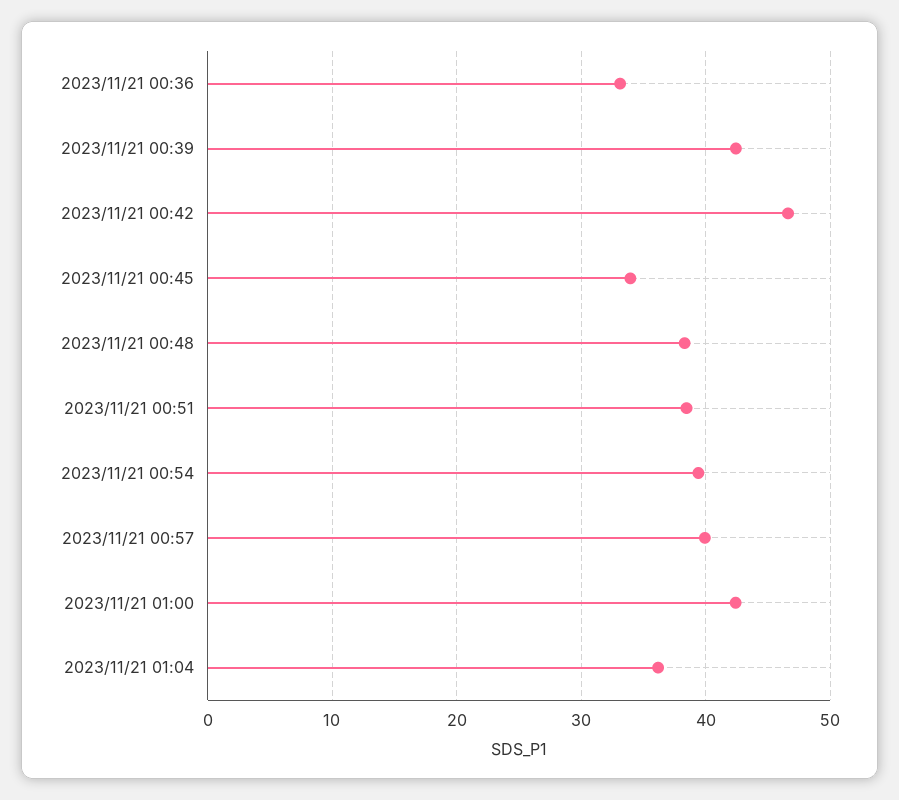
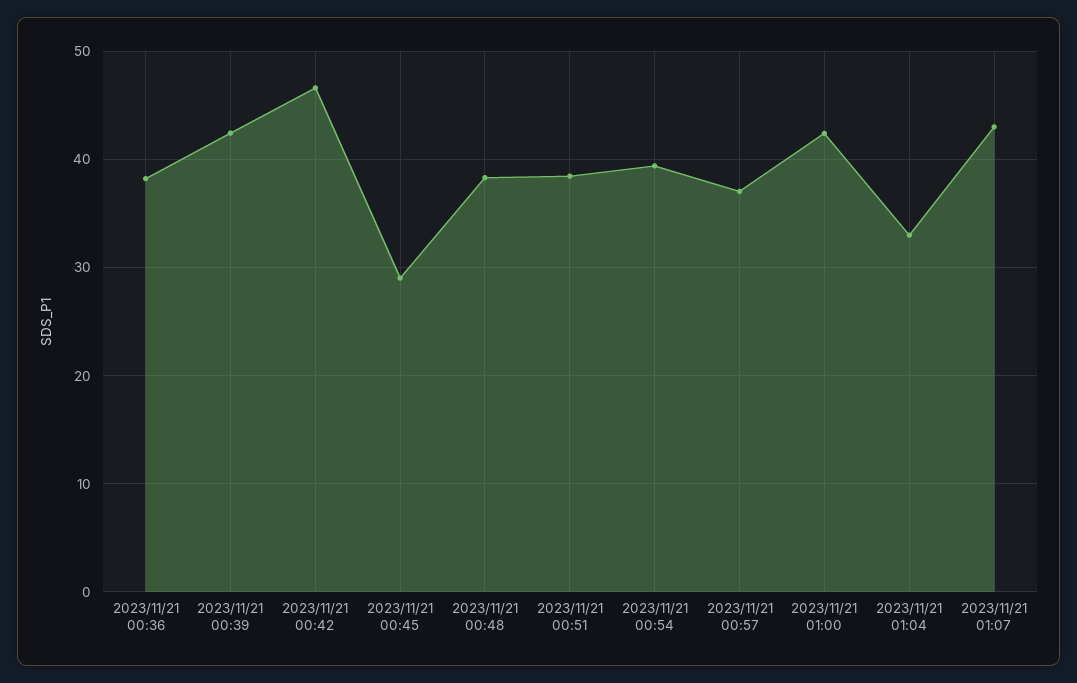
2023/11/21 00:36: 33 -> 38
2023/11/21 00:45: 34 -> 29
2023/11/21 00:57: 40 -> 37
2023/11/21 01:04: 36 -> 33
2023/11/21 01:07: none -> 43

